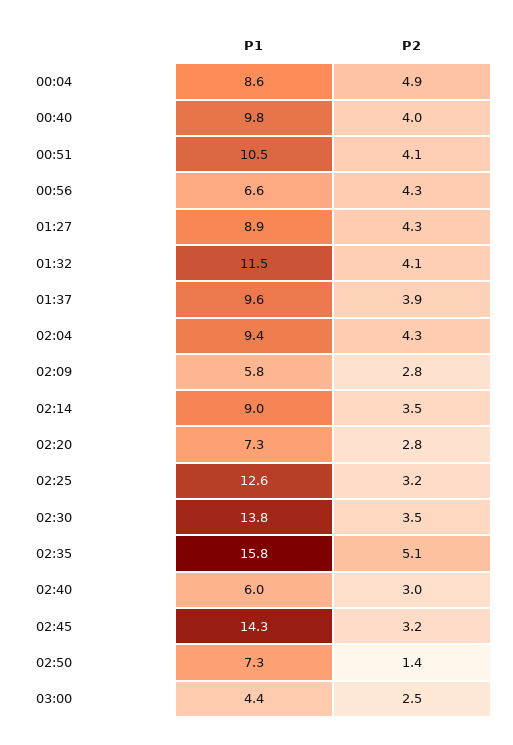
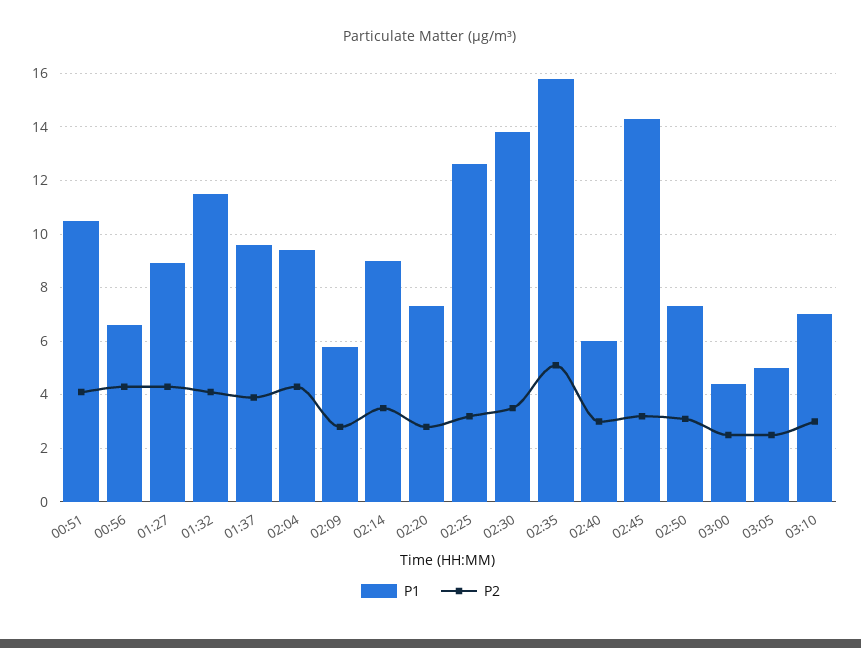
P1, 00:04: 8.6 -> none
P2, 00:04: 4.9 -> none
P1, 00:40: 9.8 -> none
P2, 00:40: 4 -> none
P2, 02:50: 1.4 -> 3
P1, 03:05: none -> 5
P2, 03:05: none -> 2.5
P1, 03:10: none -> 7
P2, 03:10: none -> 3

